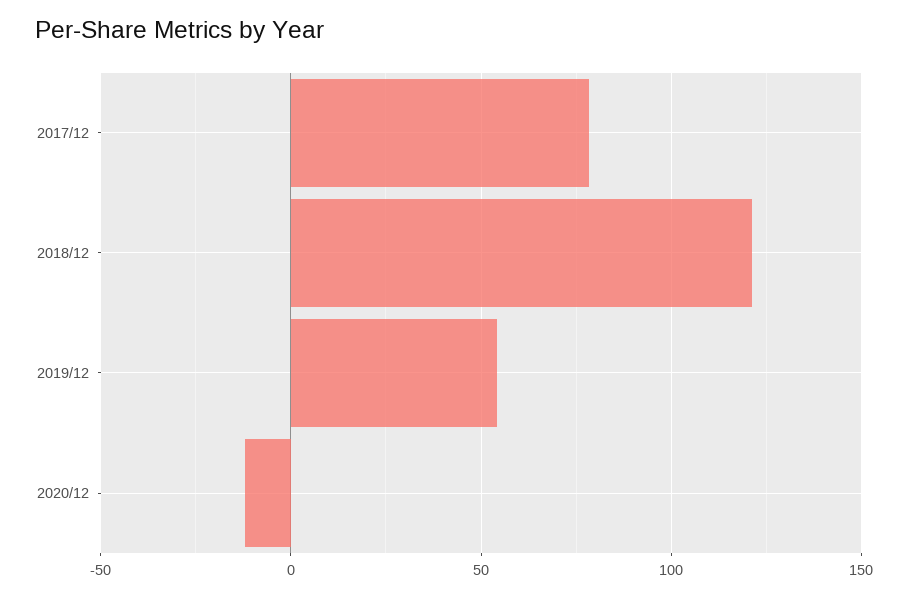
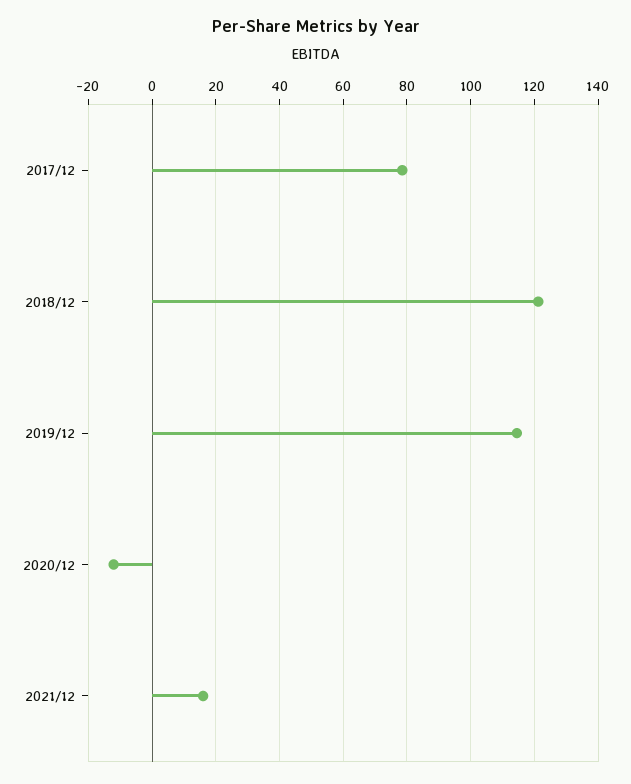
2019/12: 55 -> 114
2021/12: none -> 16

